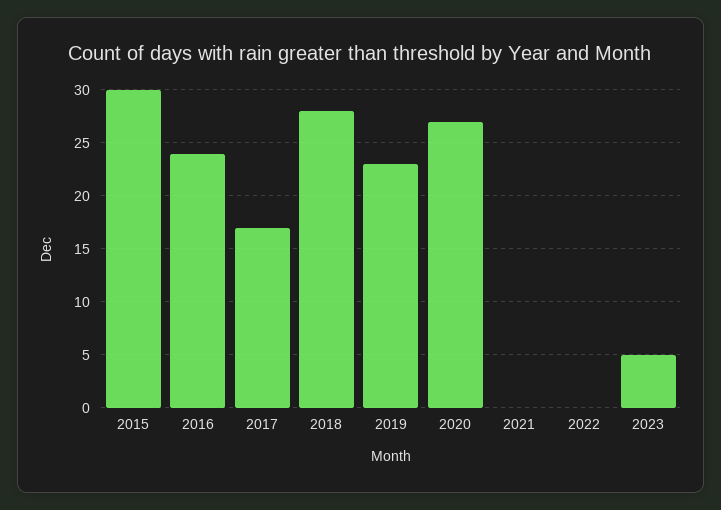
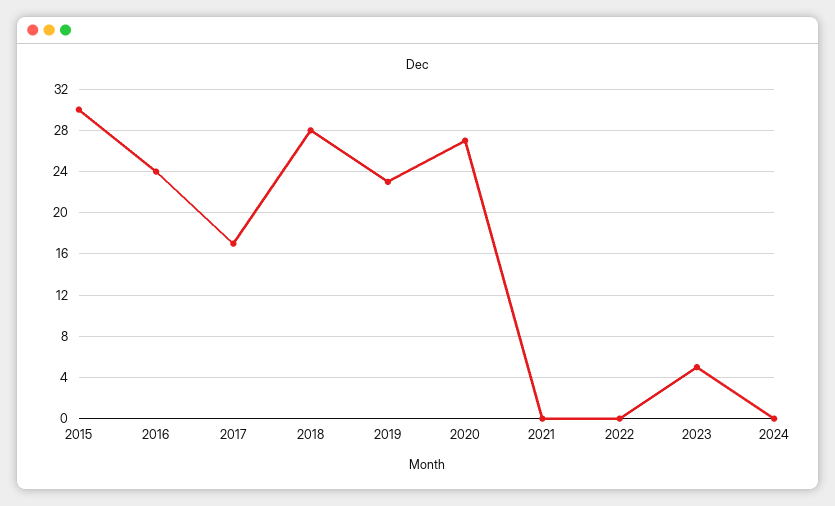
2024: none -> 0

